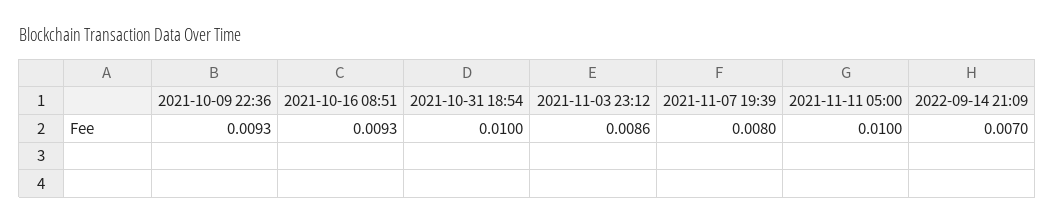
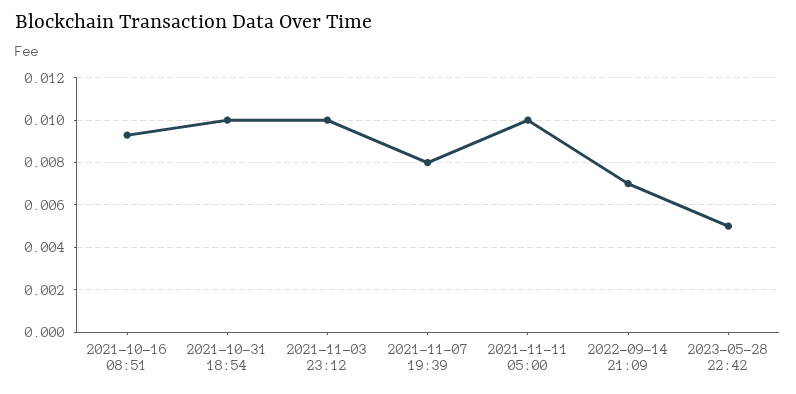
2021-10-09 22:36: 0.0093 -> none
2021-11-03 23:12: 0.0086 -> 0.01
2023-05-28 22:42: none -> 0.005

